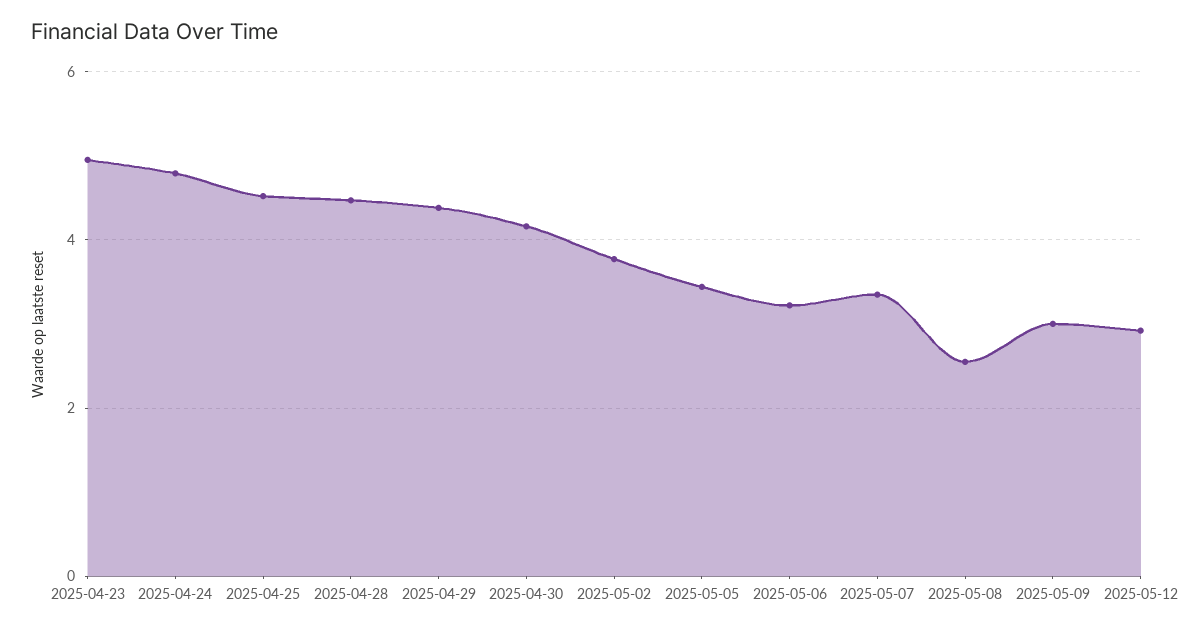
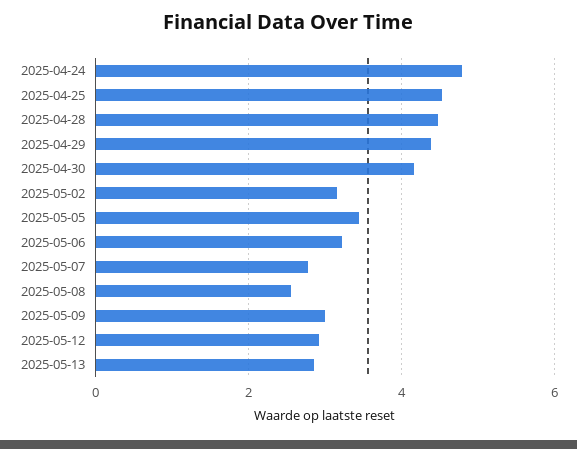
2025-04-23: 5 -> none
2025-05-02: 3.8 -> 3.2
2025-05-07: 3.4 -> 2.8
2025-05-13: none -> 2.8

